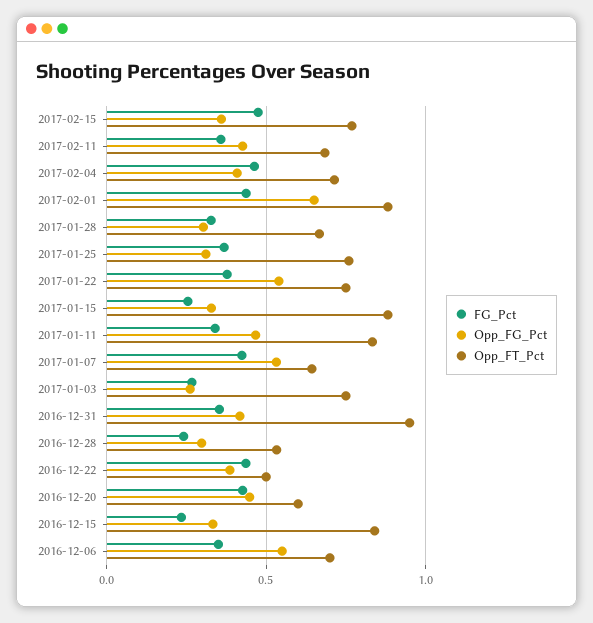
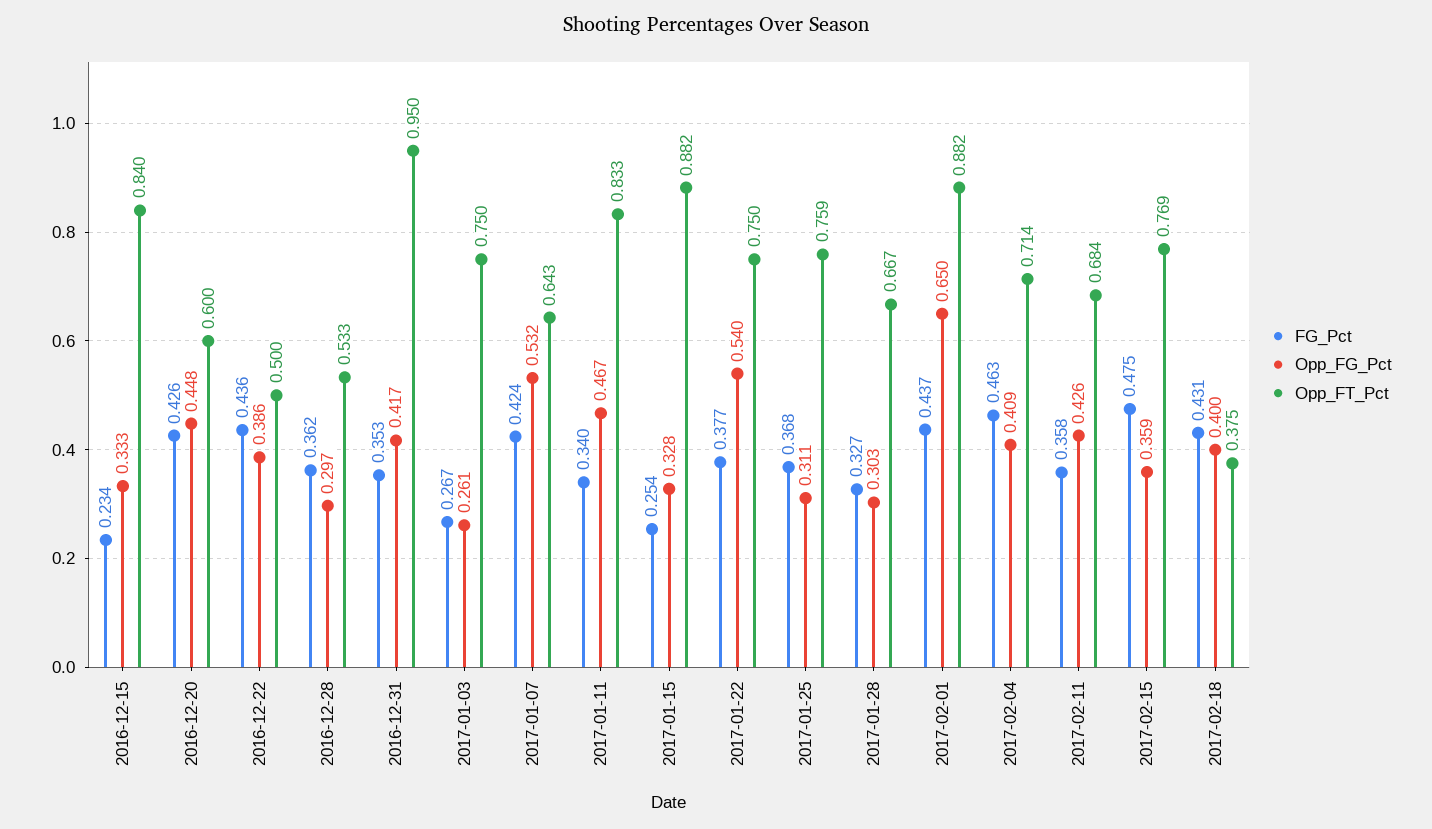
FG_Pct, 2016-12-28: 0.25 -> 0.362
FG_Pct, 2016-12-06: 0.35 -> none
Opp_FG_Pct, 2016-12-06: 0.55 -> none
Opp_FT_Pct, 2016-12-06: 0.7 -> none
FG_Pct, 2017-02-18: none -> 0.431
Opp_FG_Pct, 2017-02-18: none -> 0.4
Opp_FT_Pct, 2017-02-18: none -> 0.375

